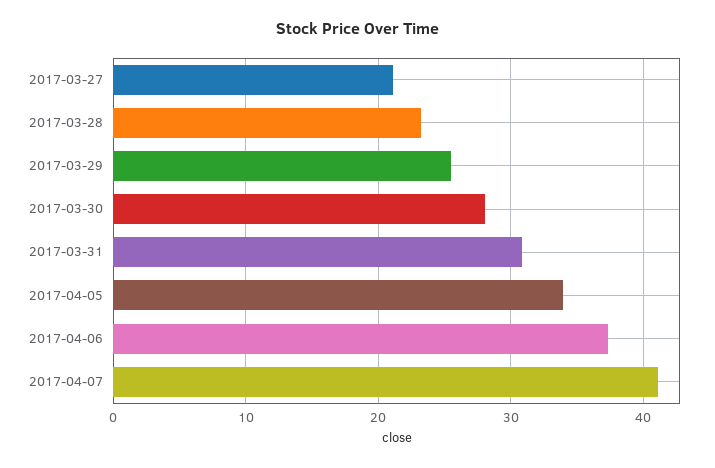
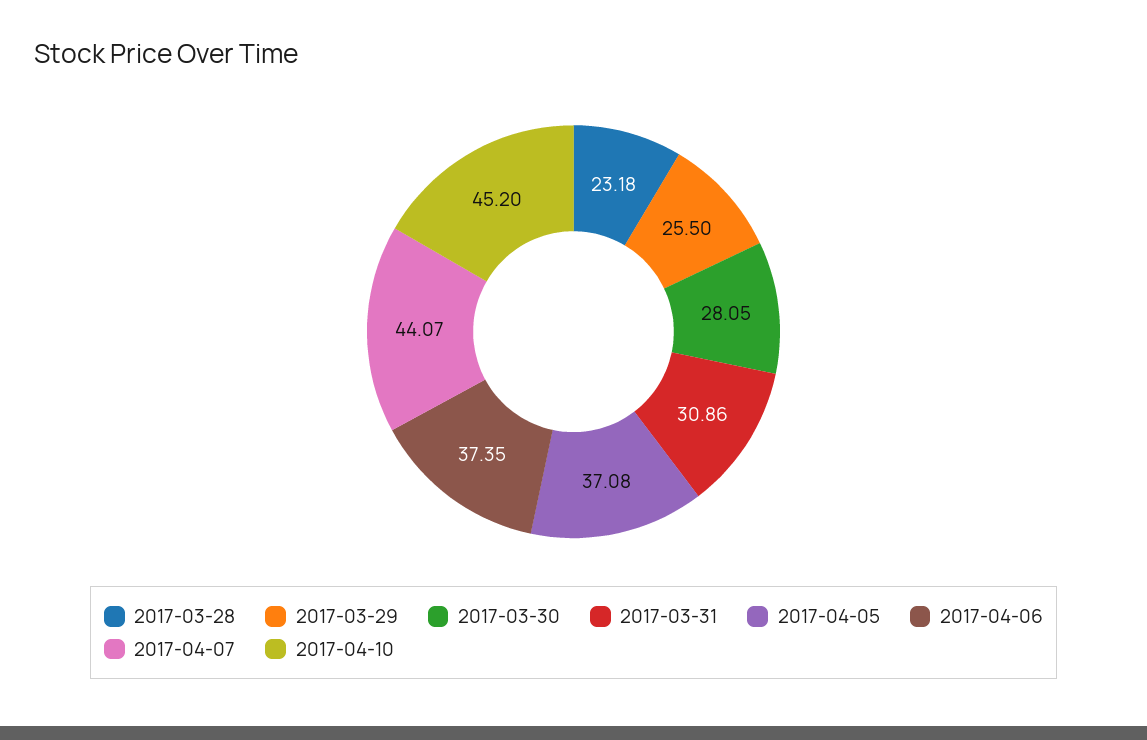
2017-03-27: 21 -> none
2017-04-05: 34 -> 37.08
2017-04-07: 41 -> 44.07
2017-04-10: none -> 45.2

